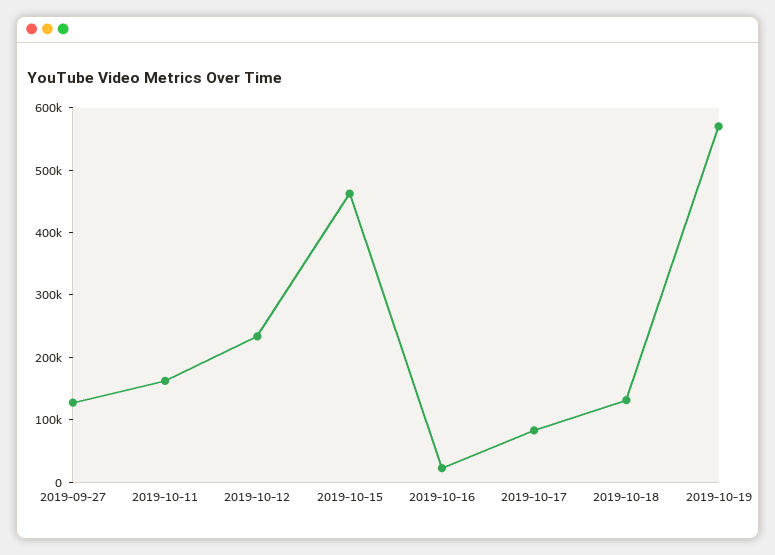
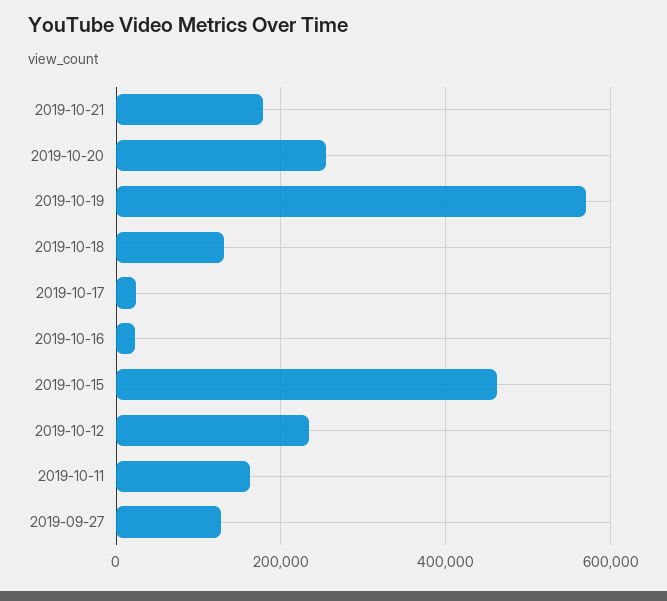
2019-10-17: 80000 -> 20000
2019-10-21: none -> 180000
2019-10-20: none -> 260000

